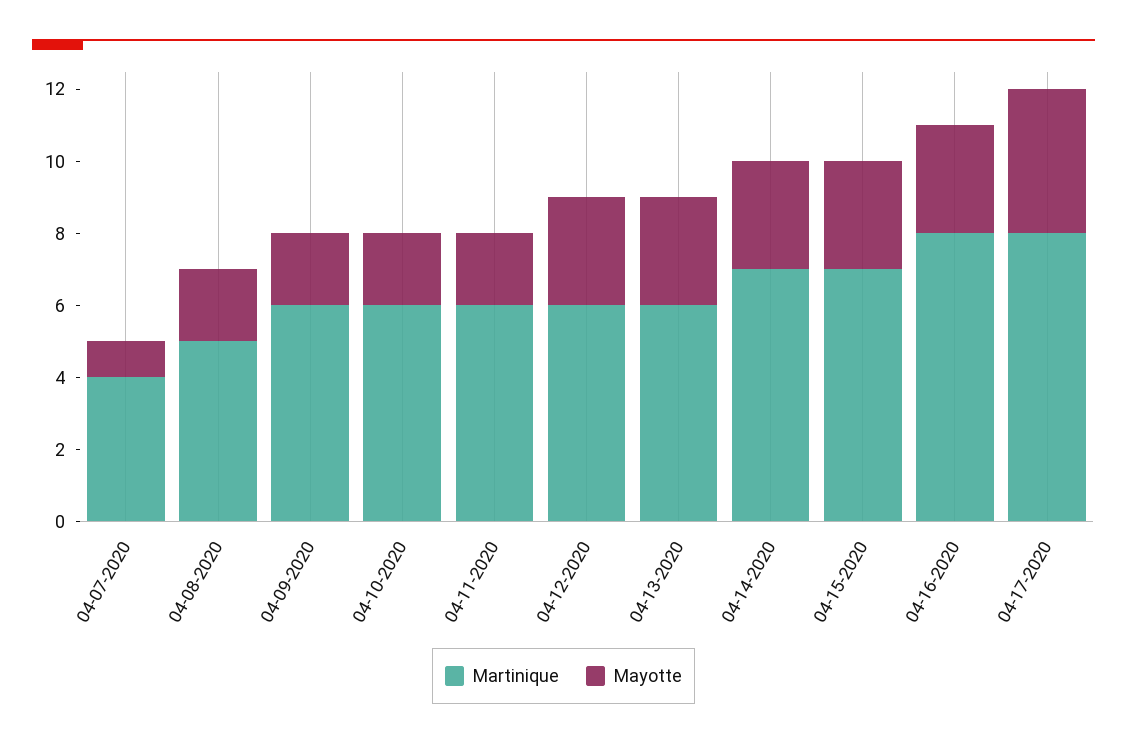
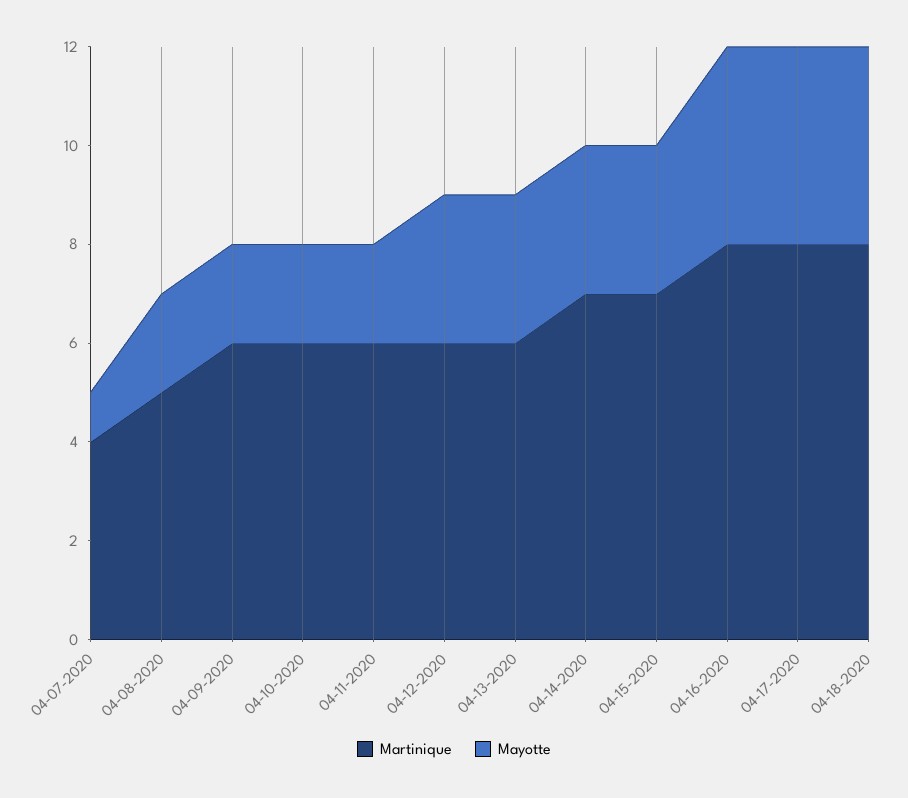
Mayotte, 04-16-2020: 3 -> 4
Martinique, 04-18-2020: none -> 8
Mayotte, 04-18-2020: none -> 4

